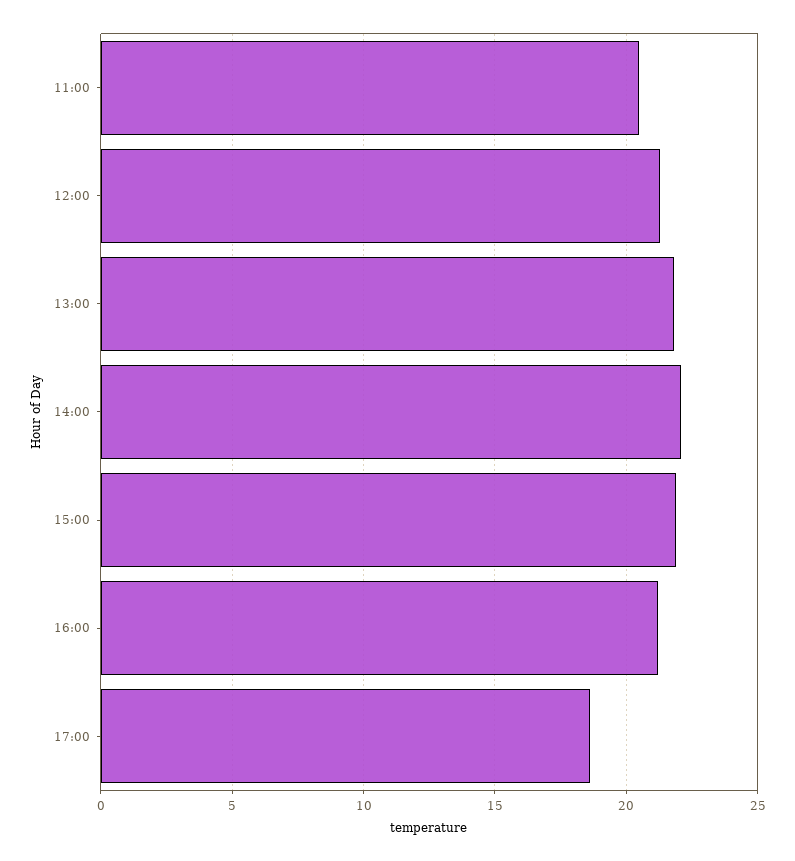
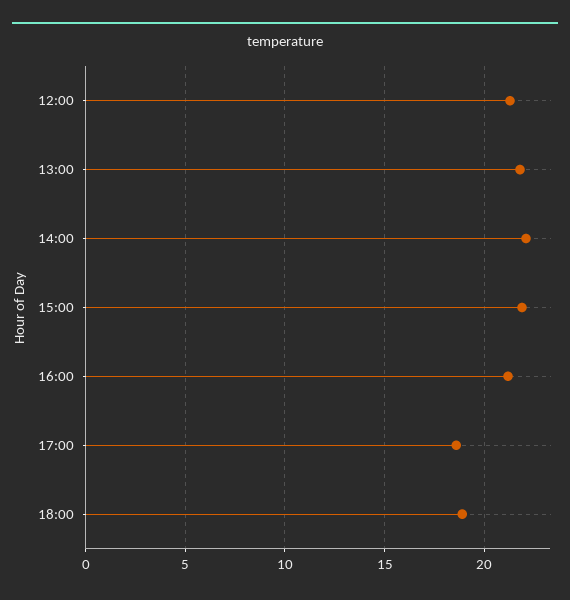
11:00: 20.5 -> none
18:00: none -> 19

